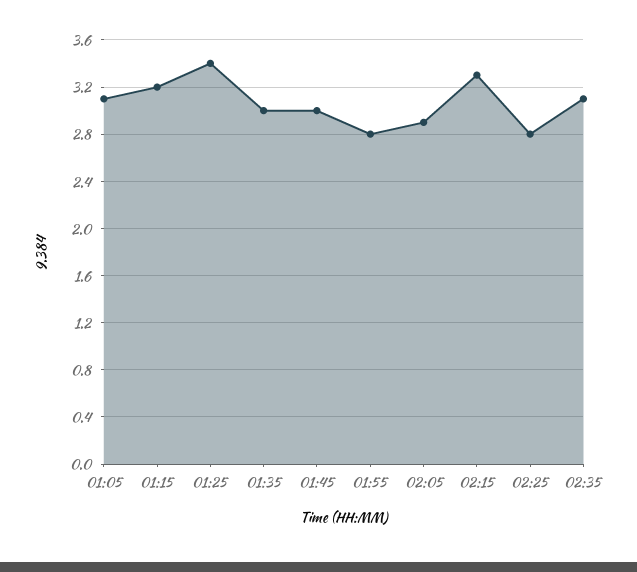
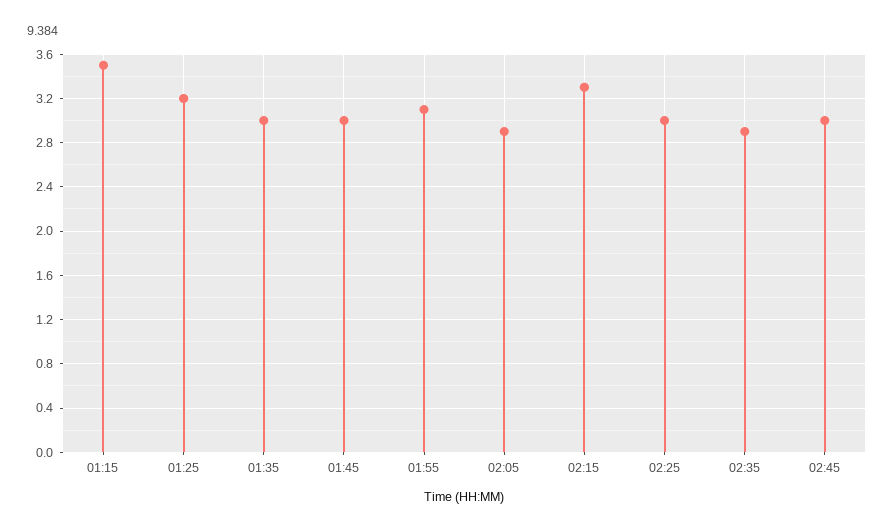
01:05: 3.1 -> none
01:15: 3.2 -> 3.5
01:25: 3.4 -> 3.2
01:55: 2.8 -> 3.1
02:25: 2.8 -> 3
02:35: 3.1 -> 2.9
02:45: none -> 3

